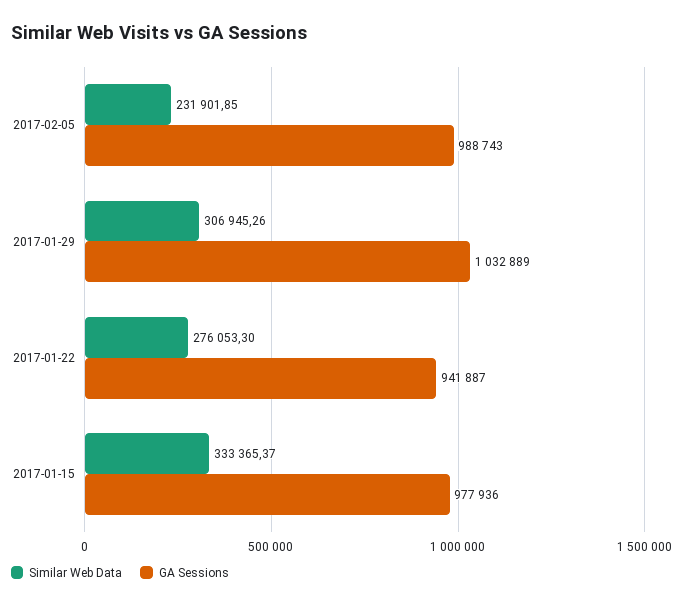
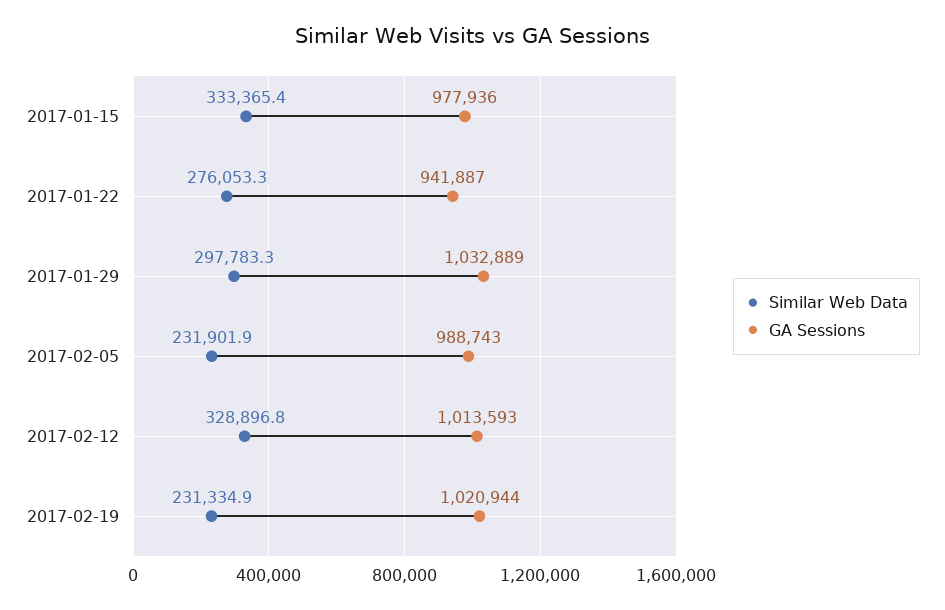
Similar Web Data, 2017-01-29: 306945.26 -> 297783.3
Similar Web Data, 2017-02-12: none -> 328896.8
GA Sessions, 2017-02-12: none -> 1013593
Similar Web Data, 2017-02-19: none -> 231334.9
GA Sessions, 2017-02-19: none -> 1020944

